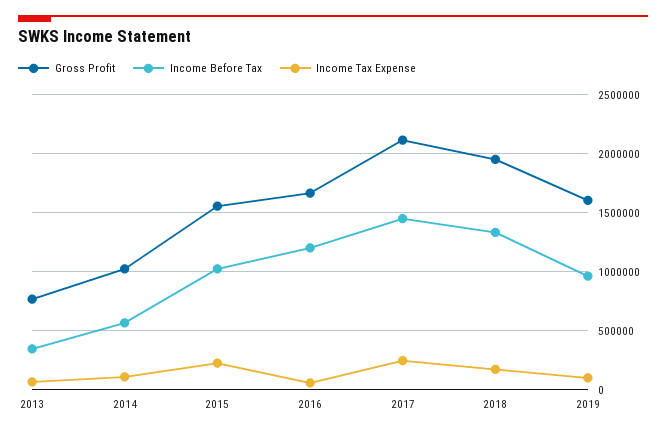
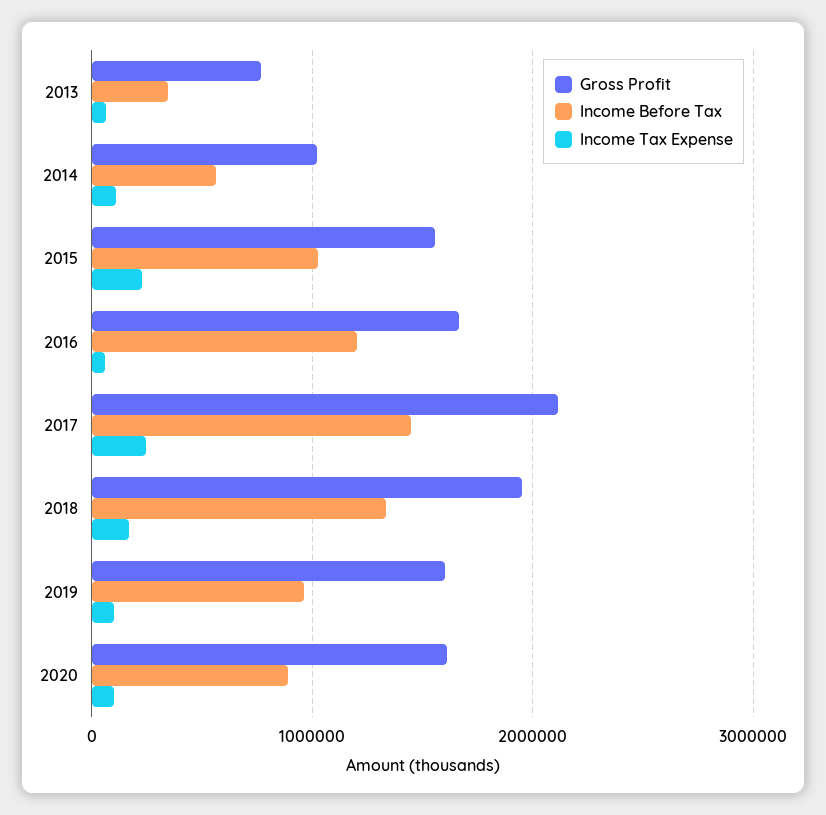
Gross Profit, 2020: none -> 1600000
Income Before Tax, 2020: none -> 900000
Income Tax Expense, 2020: none -> 100000

